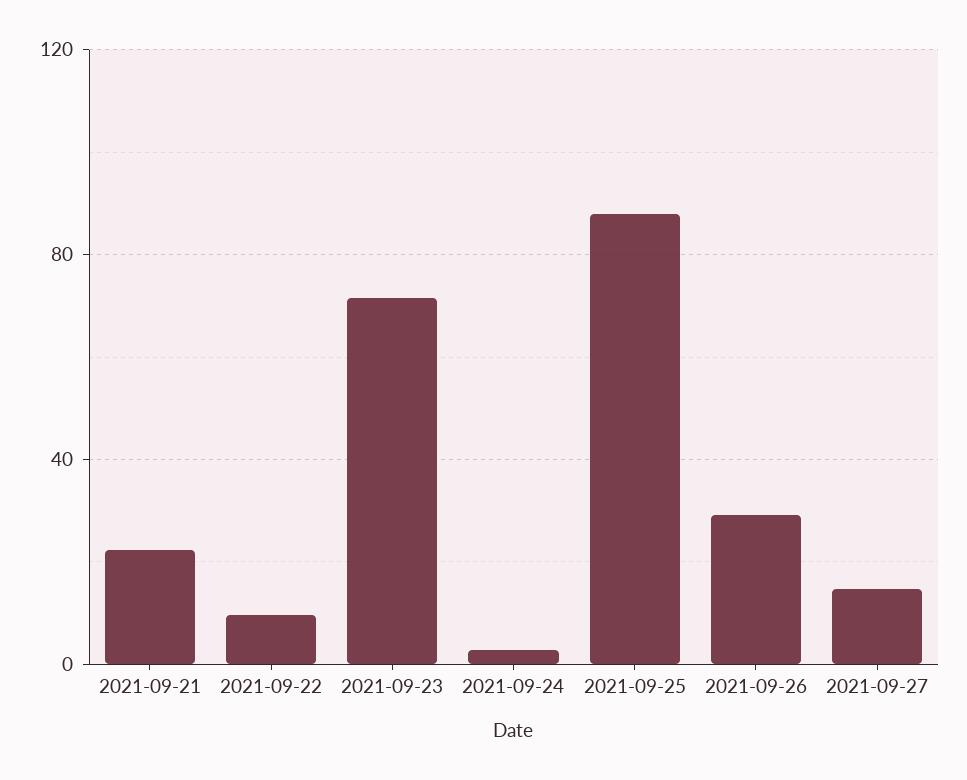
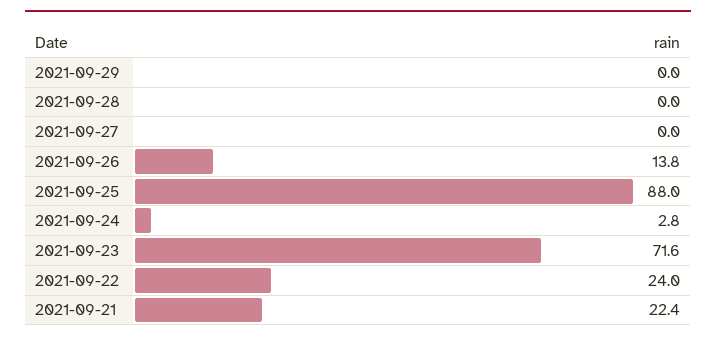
2021-09-22: 10 -> 24
2021-09-26: 30 -> 13.8
2021-09-27: 15 -> 0
2021-09-29: none -> 0
2021-09-28: none -> 0

